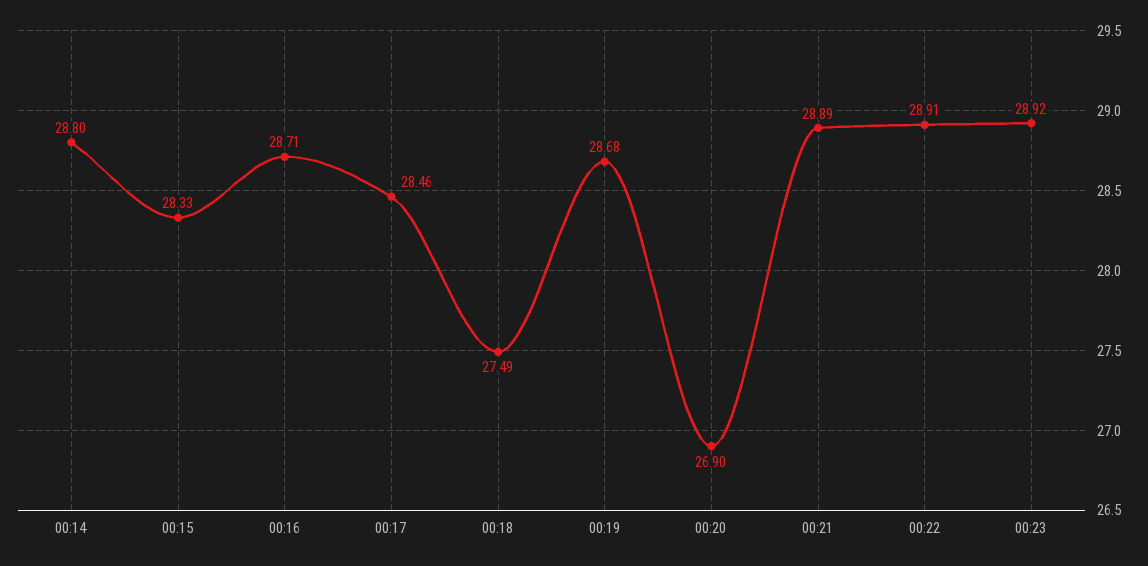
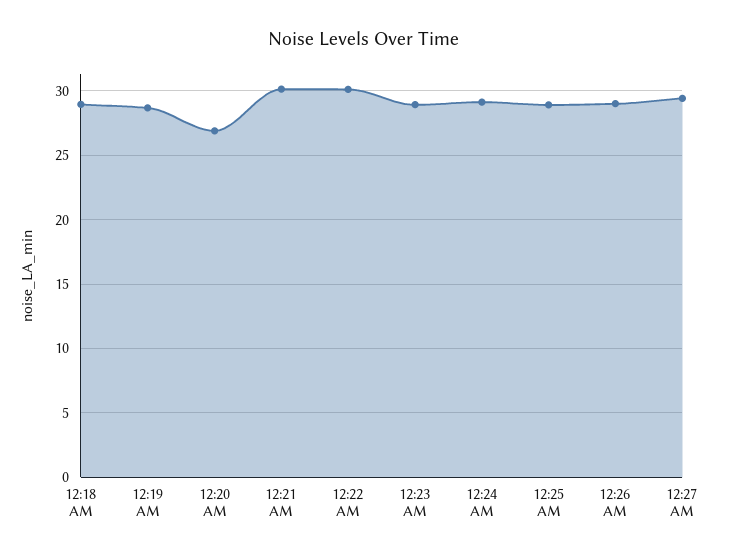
00:14: 28.8 -> none
00:15: 28.33 -> none
00:16: 28.71 -> none
00:17: 28.46 -> none
00:18: 27.49 -> 29
00:21: 28.89 -> 30
00:22: 28.91 -> 30
12:24 AM: none -> 29
12:25 AM: none -> 29
12:26 AM: none -> 29
12:27 AM: none -> 29.5

